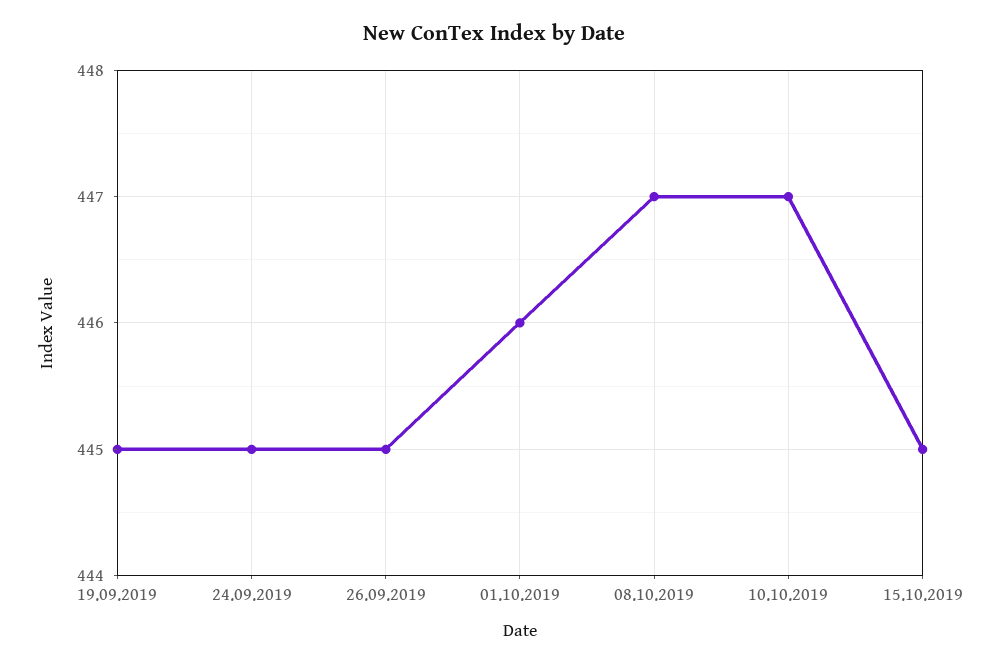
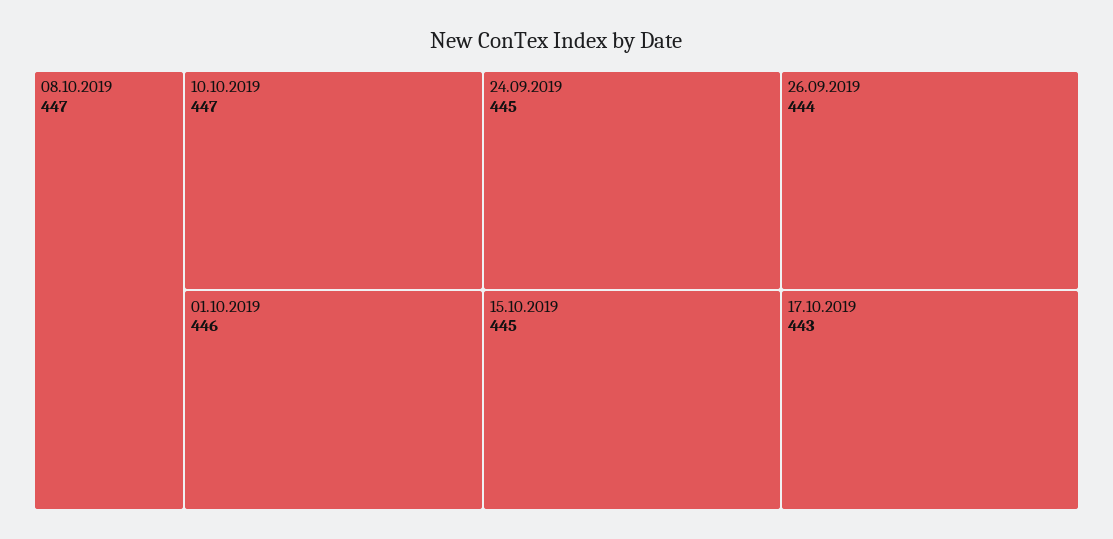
19.09.2019: 445 -> none
26.09.2019: 445 -> 444
17.10.2019: none -> 443

